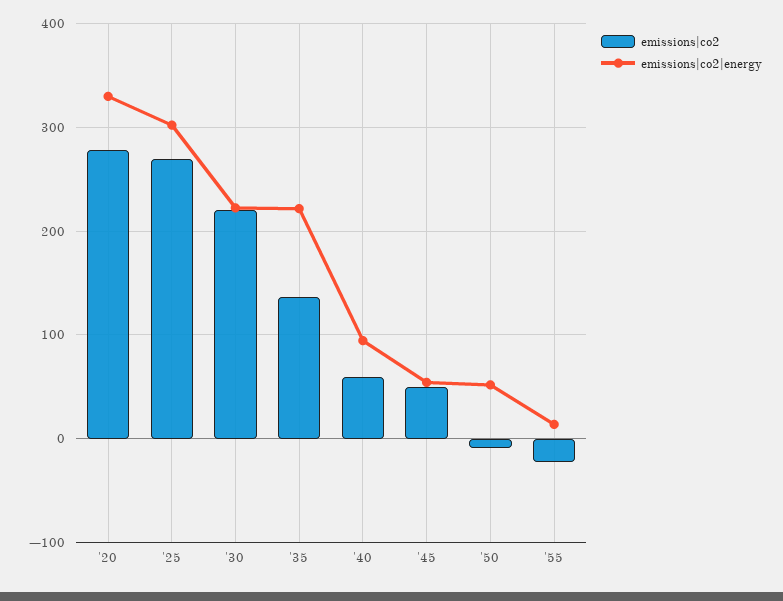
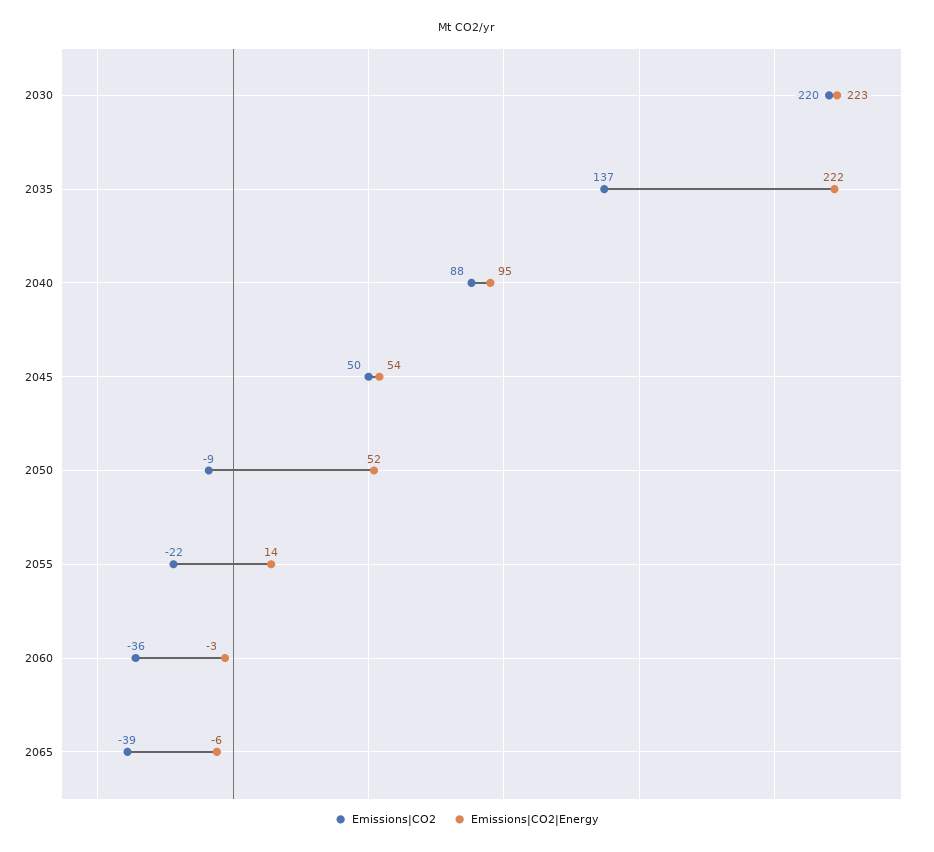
emissions|co2, '20: 280 -> none
emissions|co2|energy, '20: 330 -> none
emissions|co2, '25: 270 -> none
emissions|co2|energy, '25: 300 -> none
emissions|co2, '40: 60 -> 88
emissions|co2, 2060: none -> -36
emissions|co2|energy, 2060: none -> -3
emissions|co2, 2065: none -> -39
emissions|co2|energy, 2065: none -> -6

